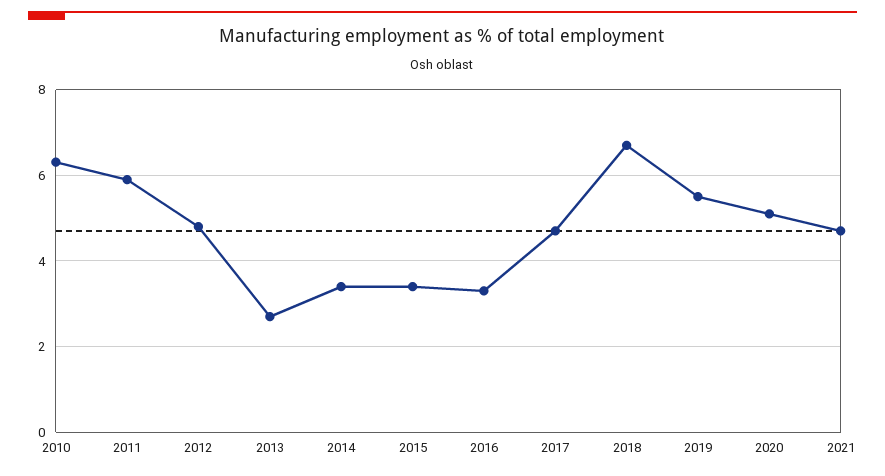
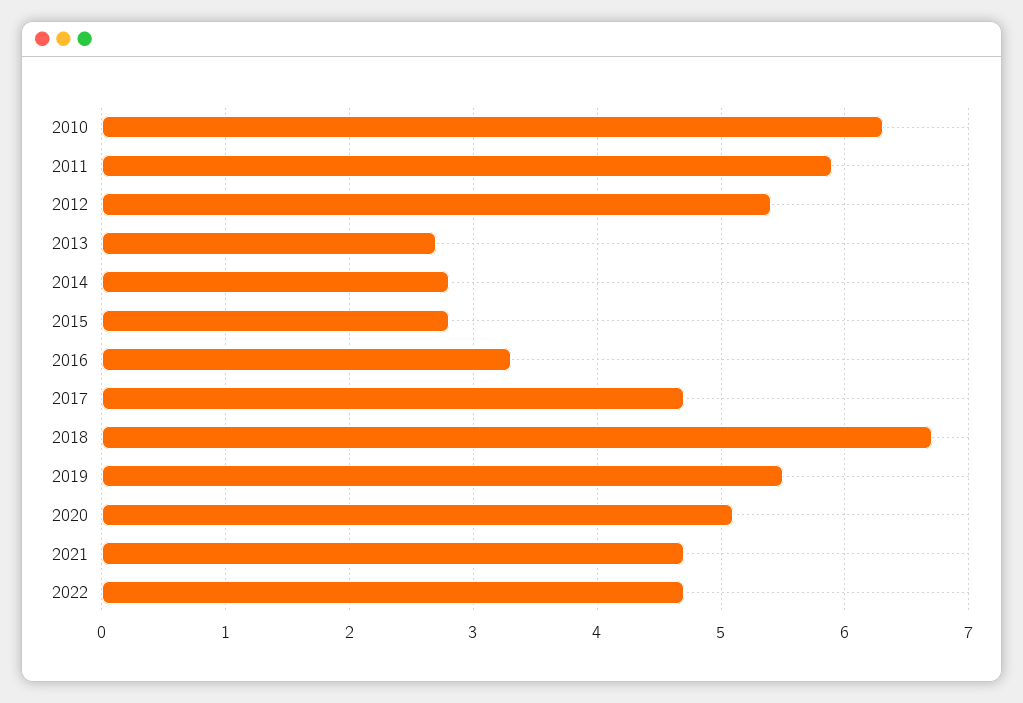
2012: 4.8 -> 5.4
2014: 3.4 -> 2.8
2015: 3.4 -> 2.8
2022: none -> 4.7

